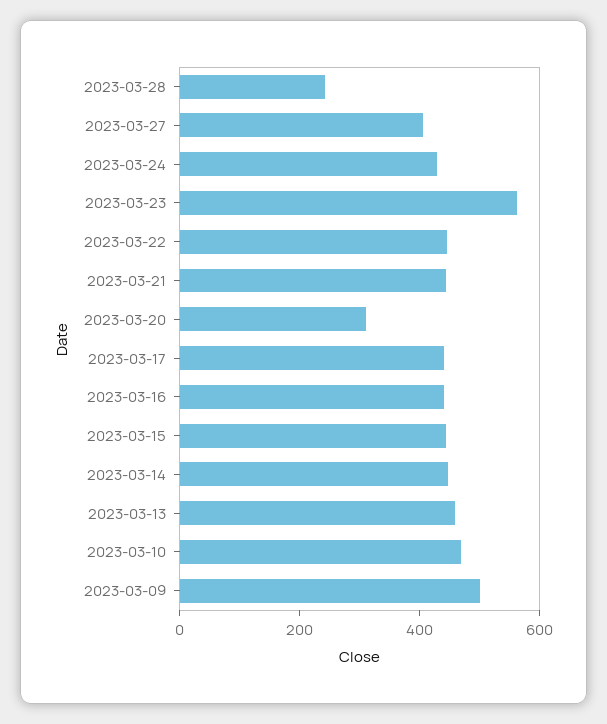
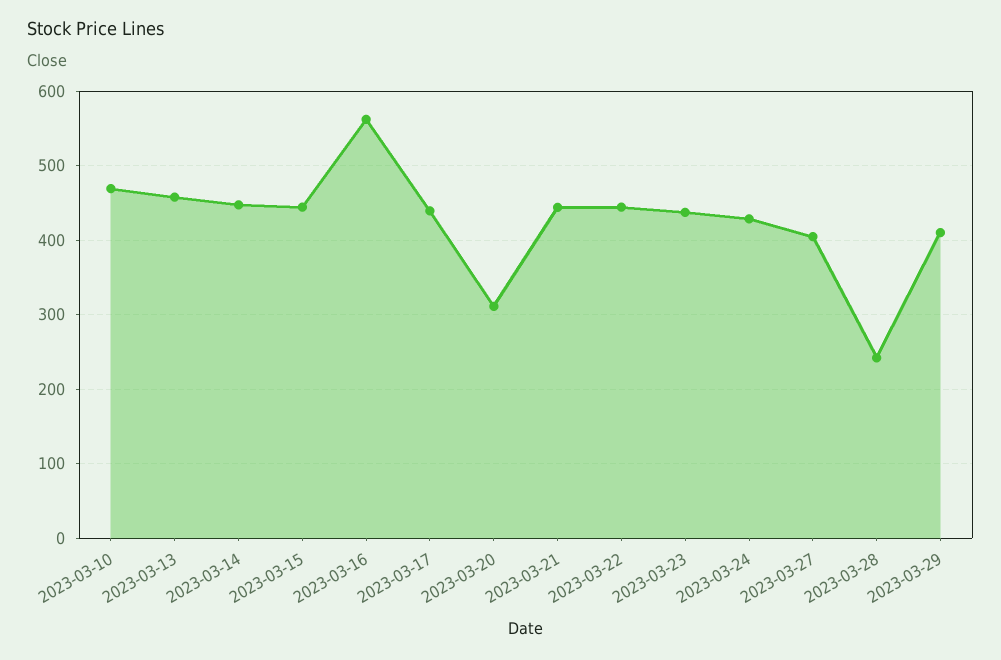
2023-03-23: 550 -> 440
2023-03-16: 450 -> 560
2023-03-09: 500 -> none
2023-03-29: none -> 410

